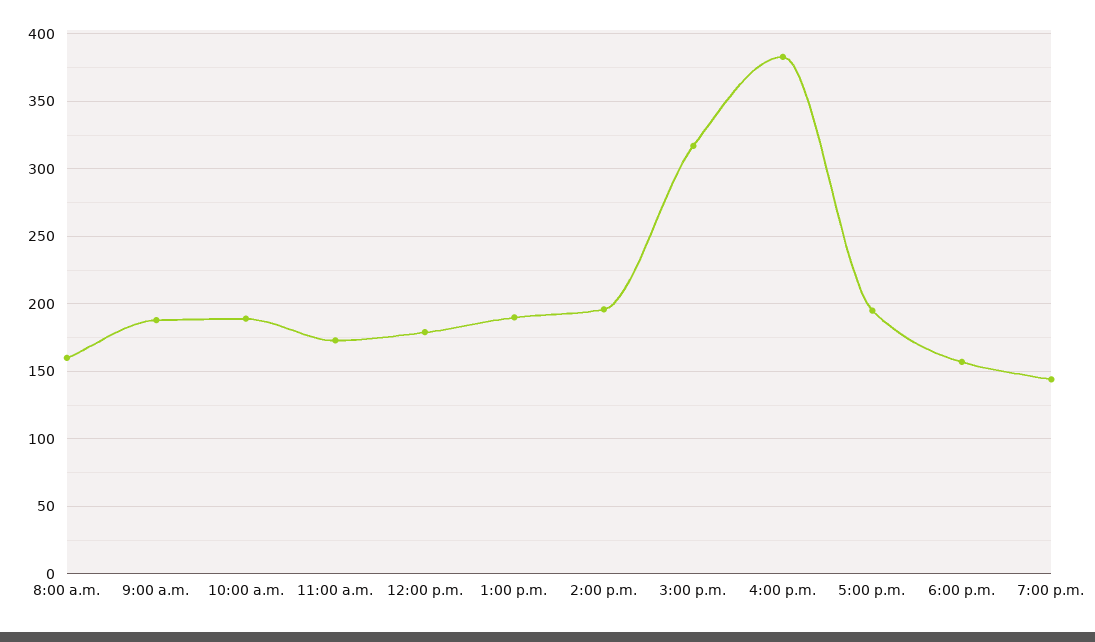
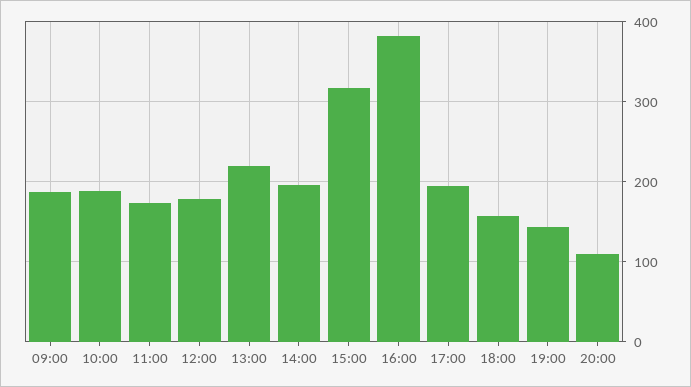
8:00 a.m.: 160 -> none
1:00 p.m.: 190 -> 220
20:00: none -> 110

